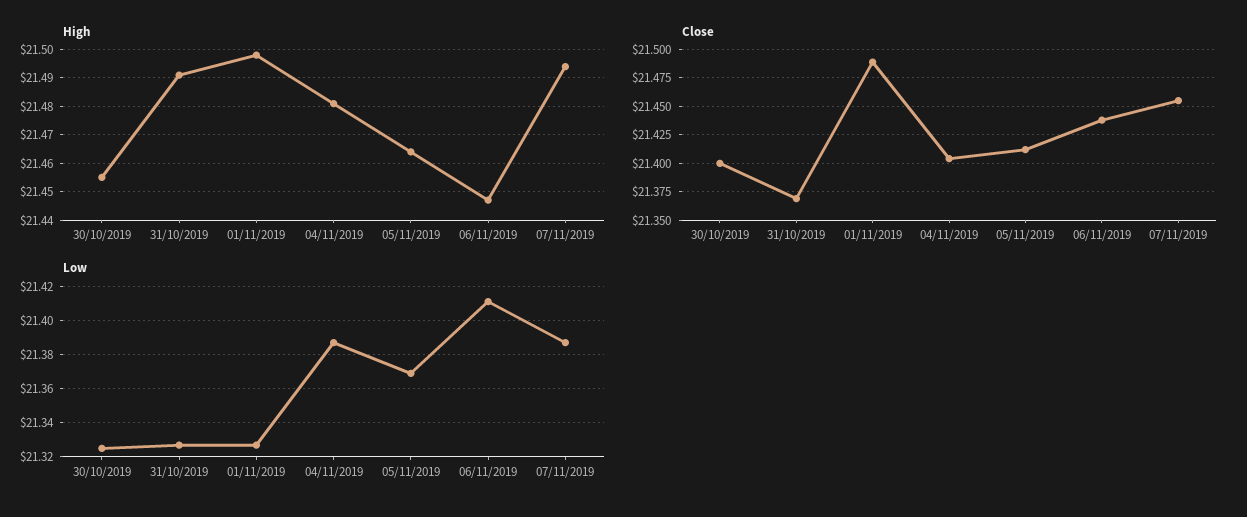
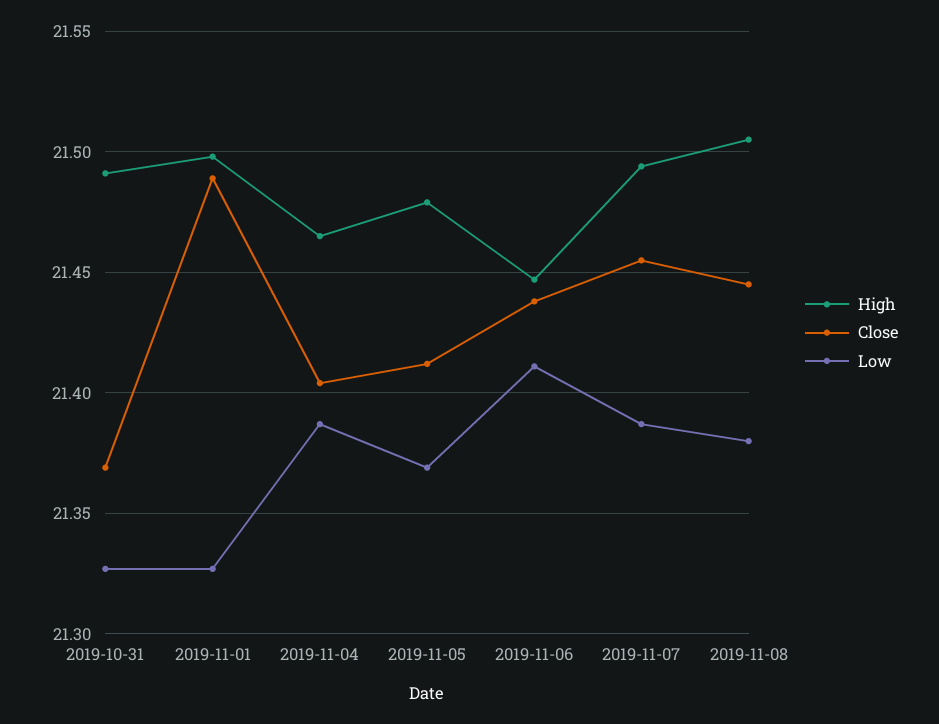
High, 30/10/2019: 21.455 -> none
High, 04/11/2019: 21.48 -> 21.465
High, 05/11/2019: 21.465 -> 21.48
Close, 30/10/2019: 21.4 -> none
Low, 30/10/2019: 21.325 -> none
High, 2019-11-08: none -> 21.505
Close, 2019-11-08: none -> 21.445
Low, 2019-11-08: none -> 21.38

